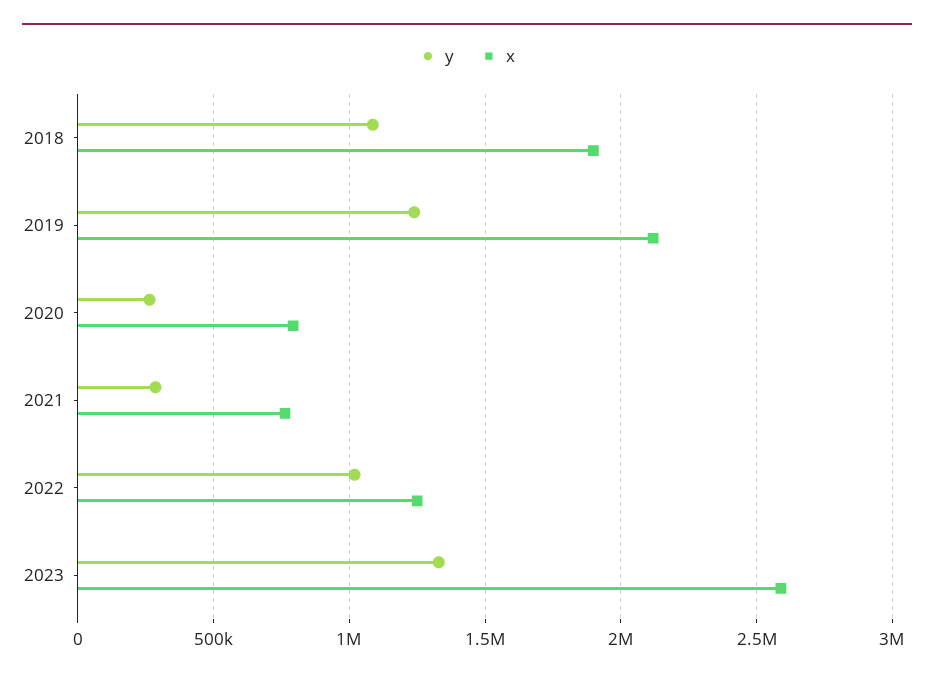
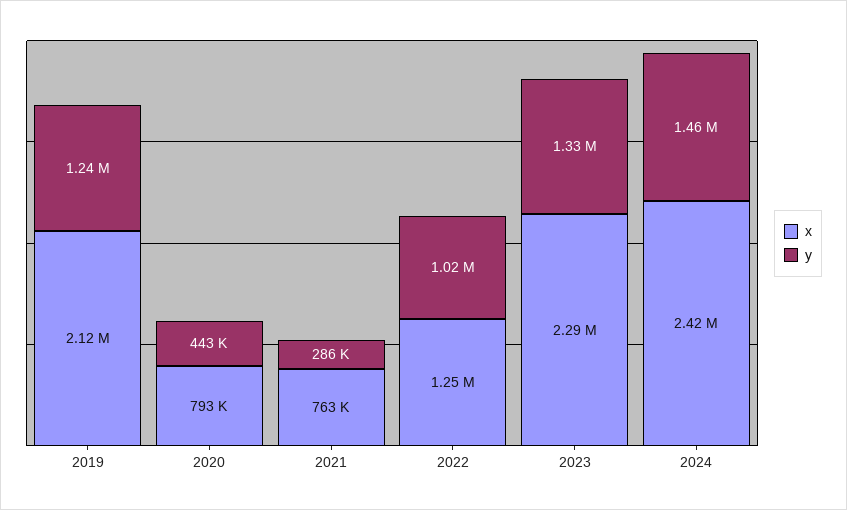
y, 2018: 1100000 -> none
x, 2018: 1900000 -> none
y, 2020: 250000 -> 443000
x, 2023: 2600000 -> 2290000
x, 2024: none -> 2420000
y, 2024: none -> 1460000

